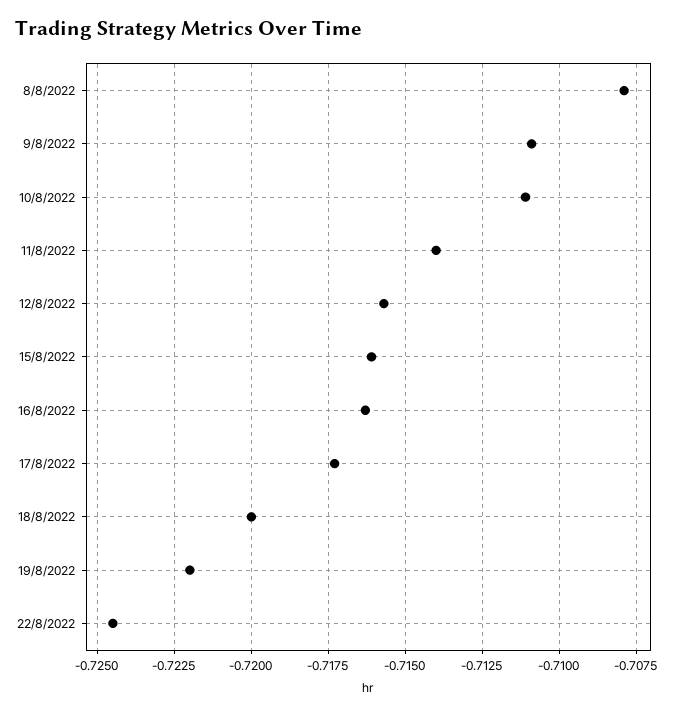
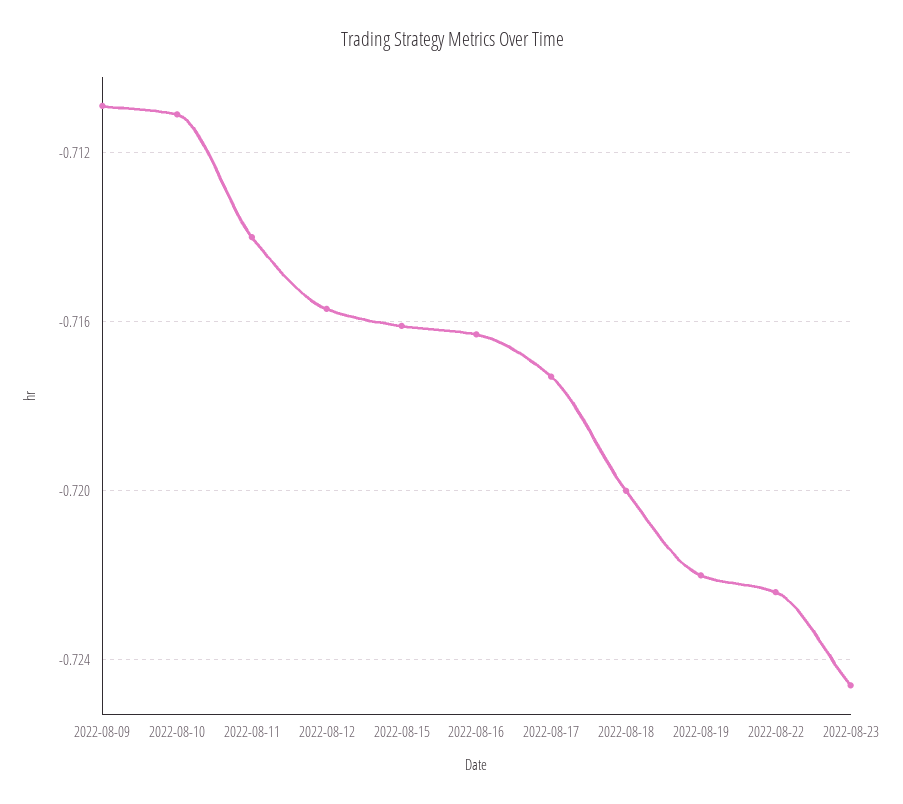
8/8/2022: -0.708 -> none
22/8/2022: -0.7245 -> -0.7225
2022-08-23: none -> -0.7245

